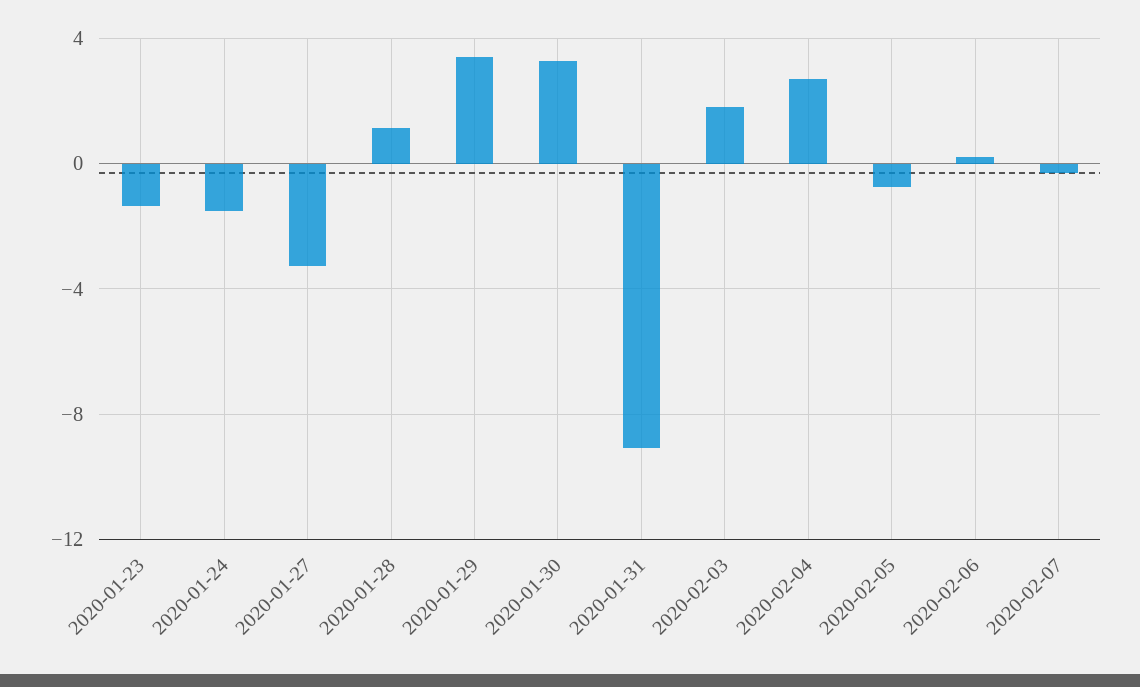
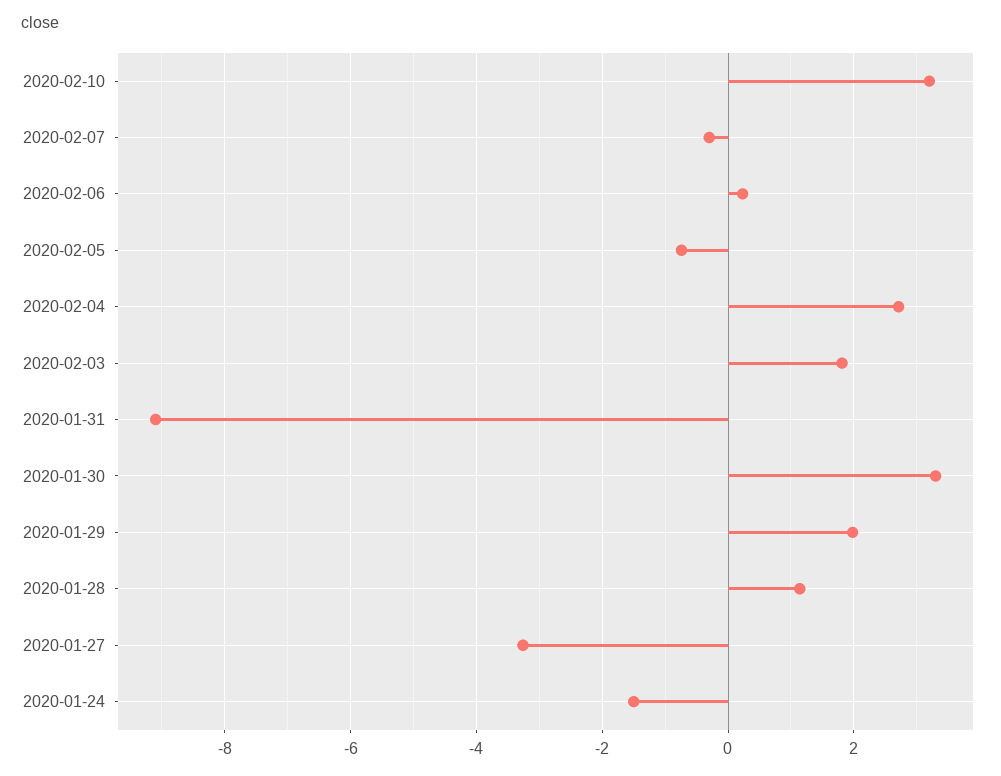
2020-01-23: -1.5 -> none
2020-01-29: 3.5 -> 2
2020-02-10: none -> 3.2

